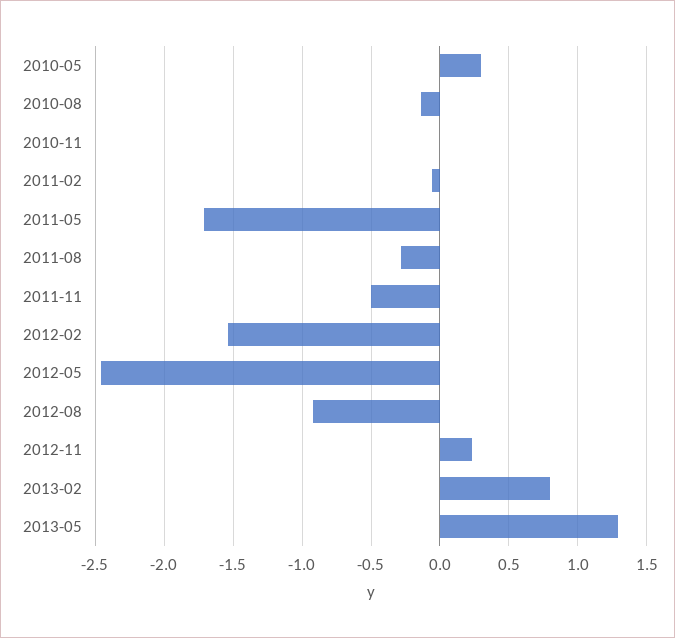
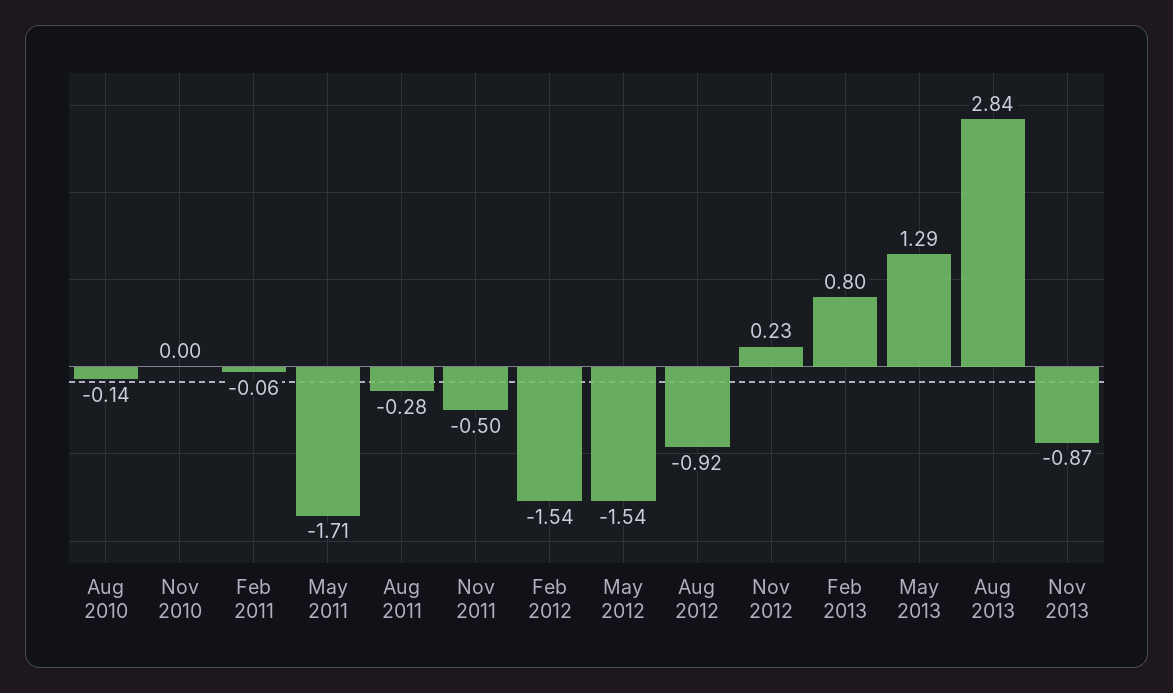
2010-05: 0.3 -> none
2012-05: -2.45 -> -1.54
Aug 2013: none -> 2.84
Nov 2013: none -> -0.87

